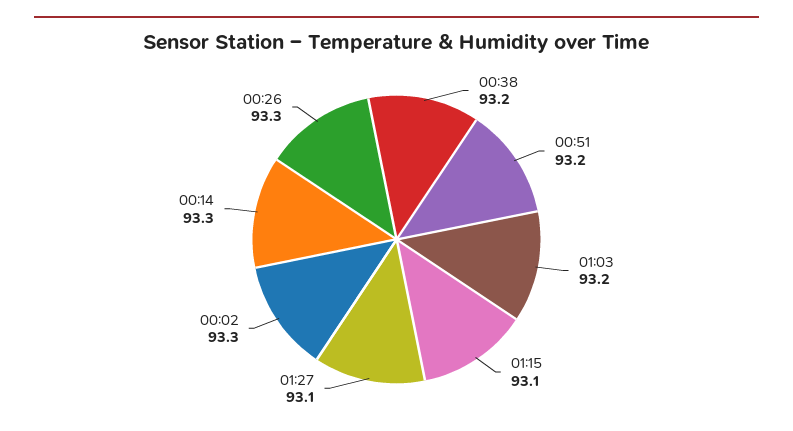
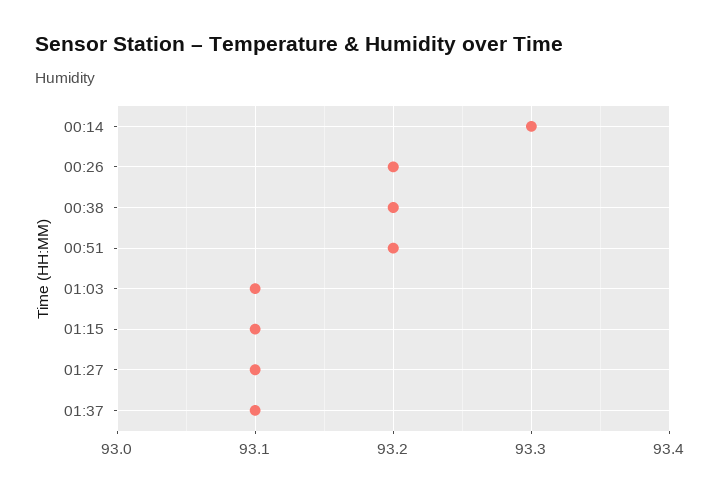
01:03: 93.2 -> 93.1
00:02: 93.3 -> none
00:26: 93.3 -> 93.2
01:37: none -> 93.1

